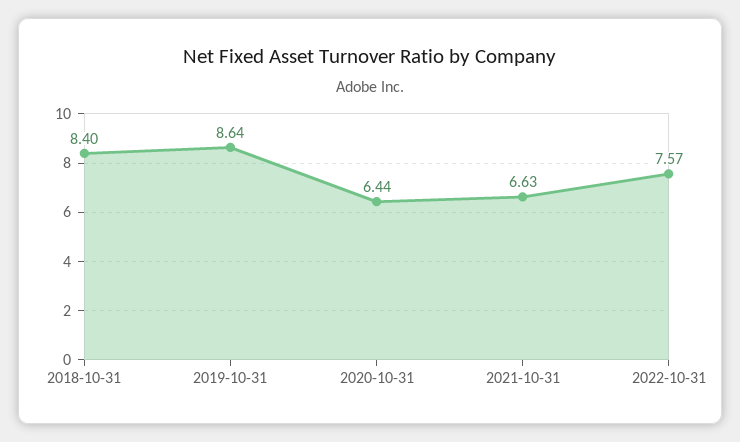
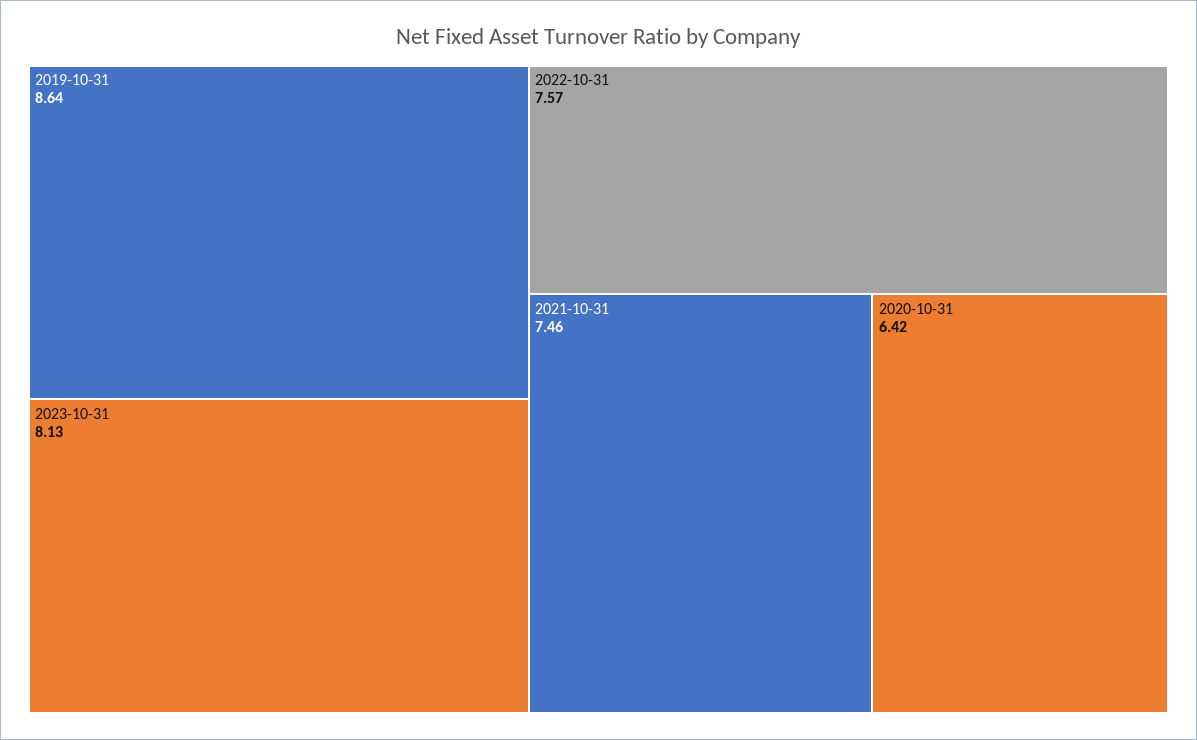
2018-10-31: 8.4 -> none
2020-10-31: 6.44 -> 6.42
2021-10-31: 6.63 -> 7.46
2023-10-31: none -> 8.13

